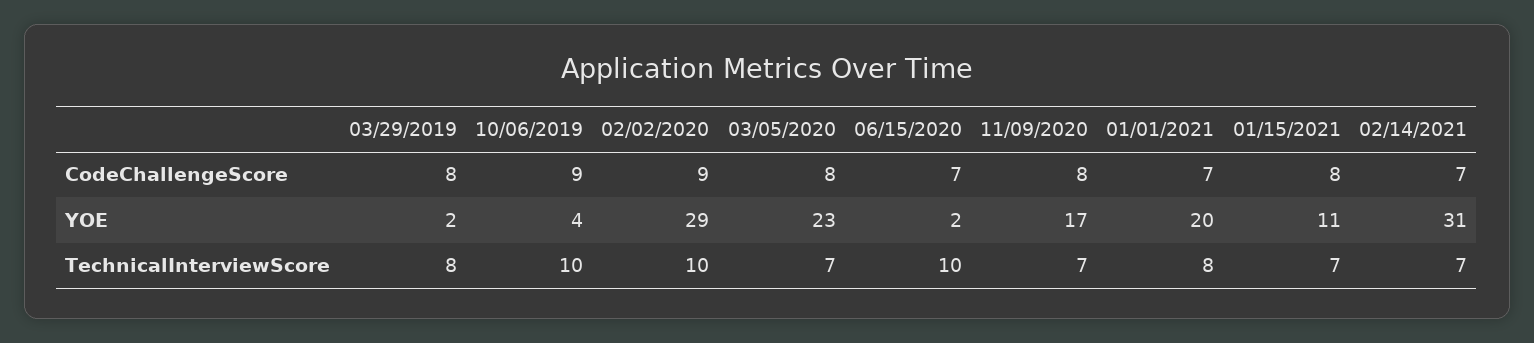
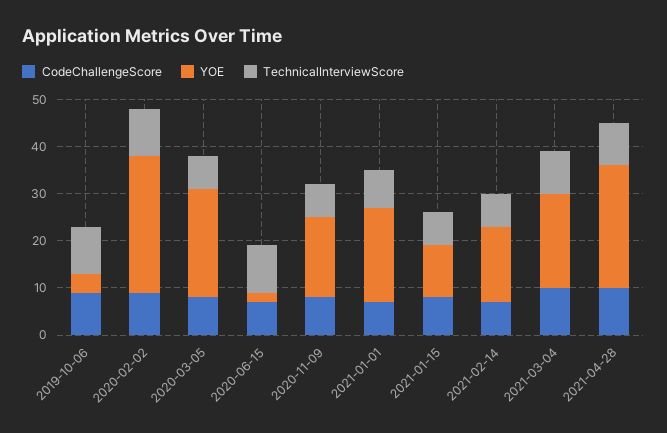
CodeChallengeScore, 03/29/2019: 8 -> none
YOE, 03/29/2019: 2 -> none
YOE, 02/14/2021: 31 -> 15
TechnicalInterviewScore, 03/29/2019: 8 -> none
CodeChallengeScore, 2021-03-04: none -> 10
YOE, 2021-03-04: none -> 20
TechnicalInterviewScore, 2021-03-04: none -> 10
CodeChallengeScore, 2021-04-28: none -> 10
YOE, 2021-04-28: none -> 25
TechnicalInterviewScore, 2021-04-28: none -> 10

